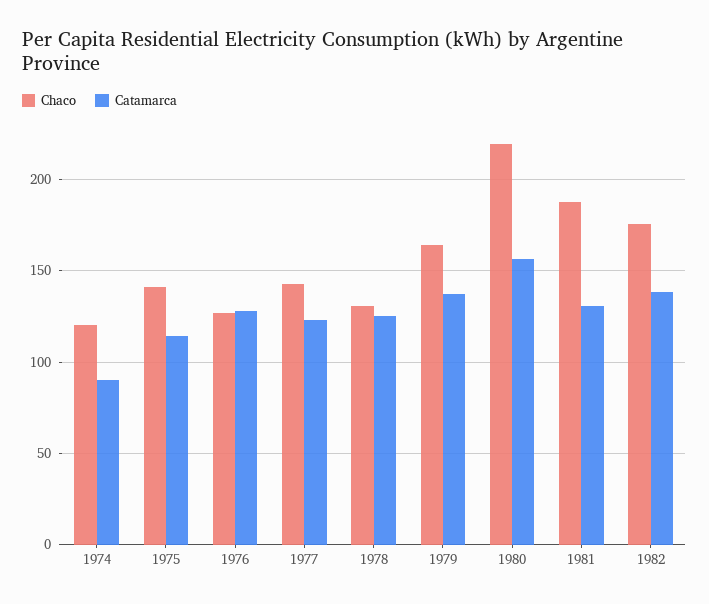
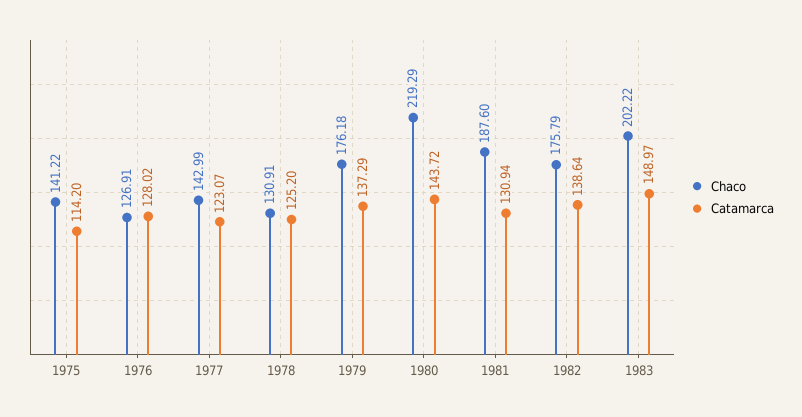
Chaco, 1974: 120 -> none
Catamarca, 1974: 90 -> none
Chaco, 1979: 165 -> 176.18
Catamarca, 1980: 155 -> 143.72
Chaco, 1983: none -> 202.22
Catamarca, 1983: none -> 148.97

